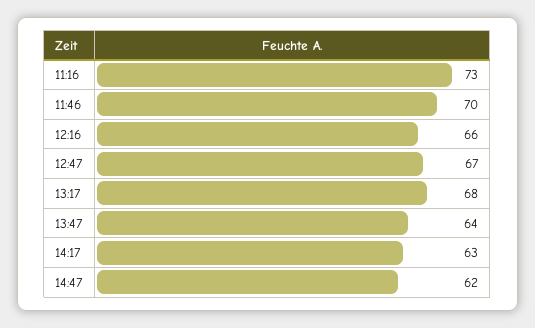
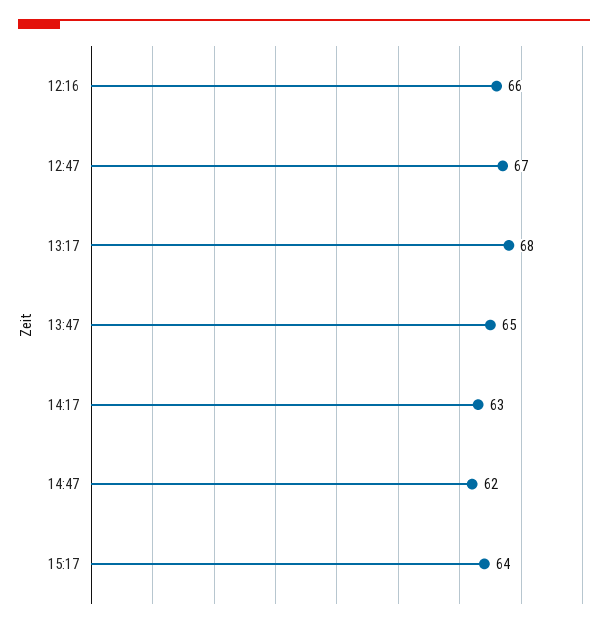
11:16: 73 -> none
11:46: 70 -> none
13:47: 64 -> 65
15:17: none -> 64

